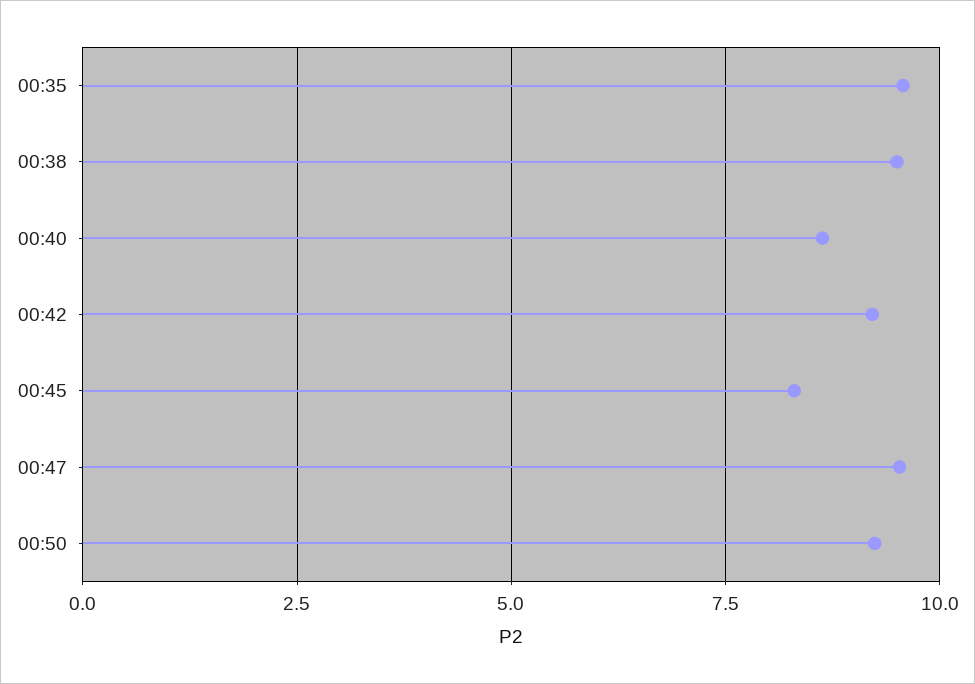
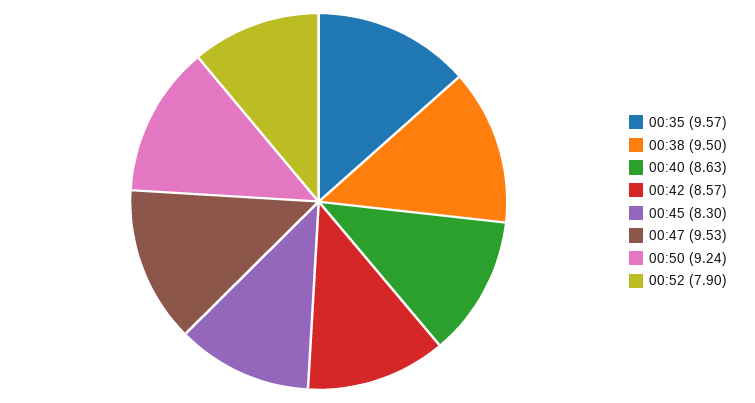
00:42: 9.25 -> 8.57
00:52: none -> 7.9

